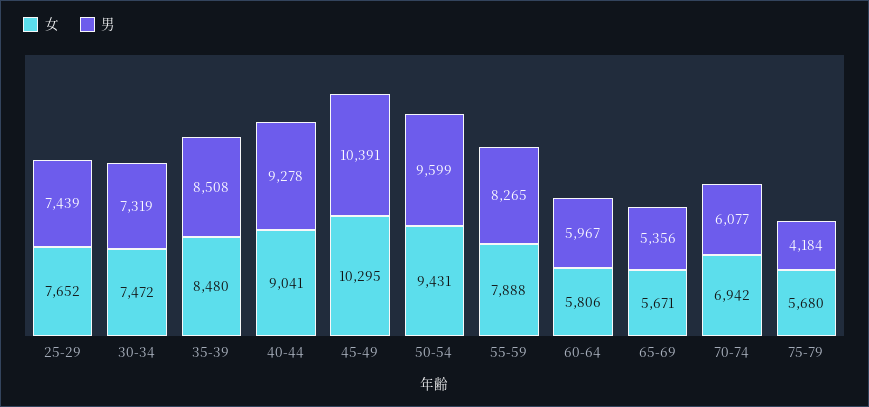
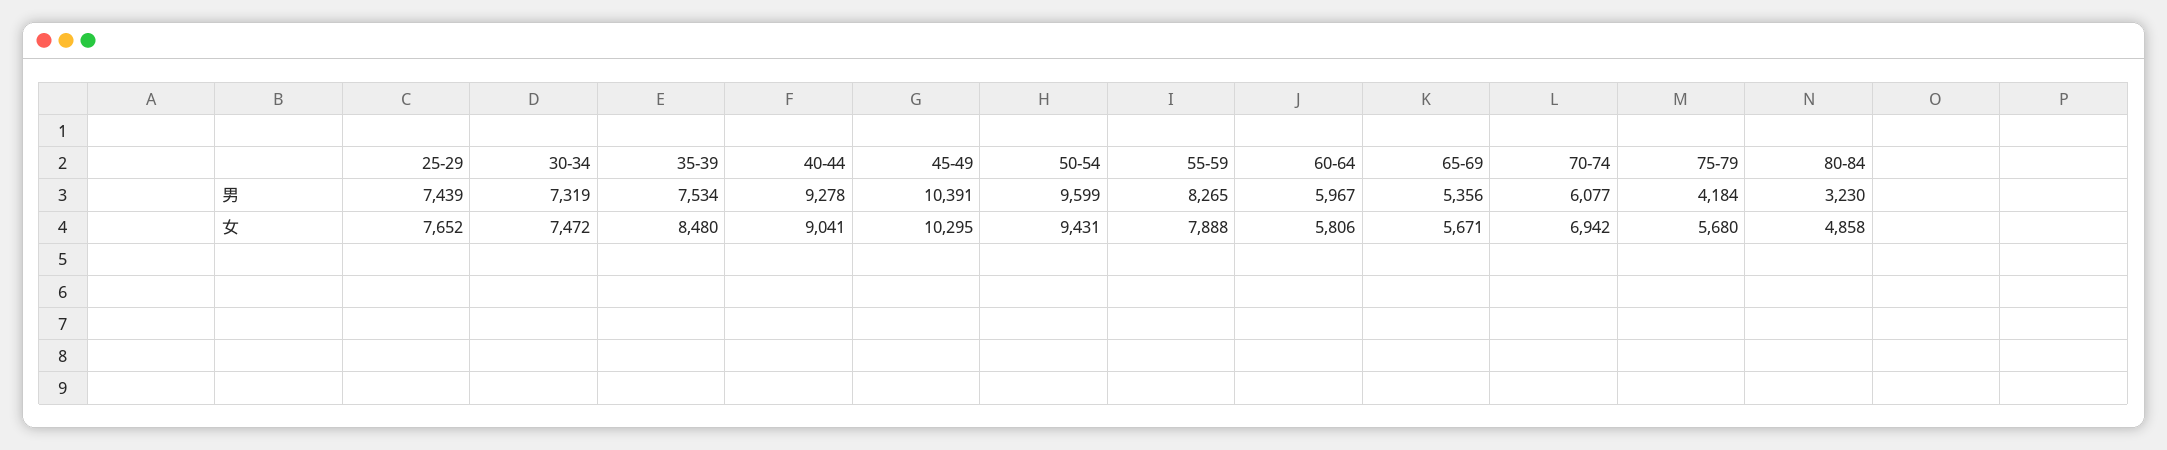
男, 35-39: 8508 -> 7534
男, 80-84: none -> 3230
女, 80-84: none -> 4858

